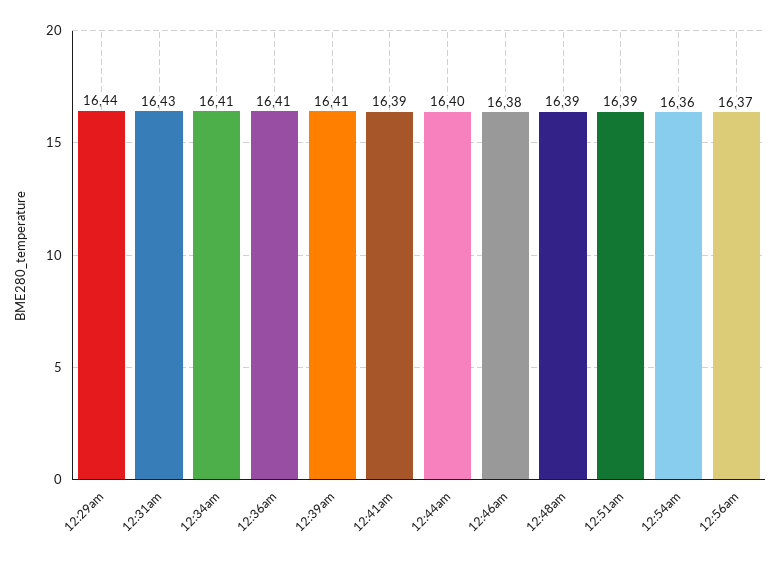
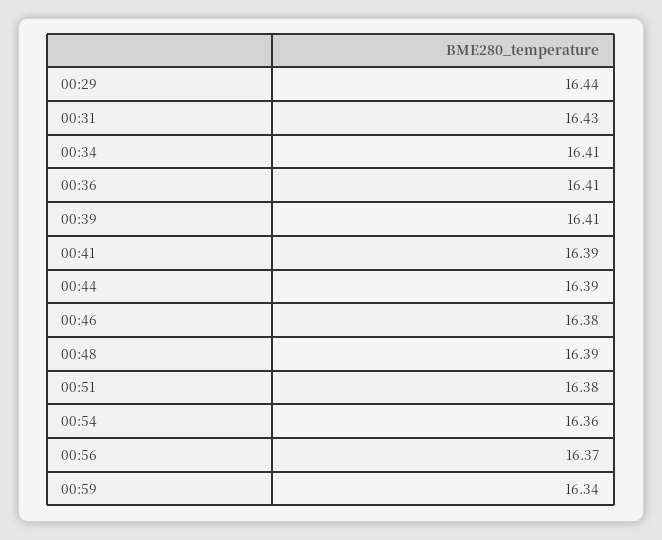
12:44am: 16.4 -> 16.39
12:51am: 16.39 -> 16.38
00:59: none -> 16.34

